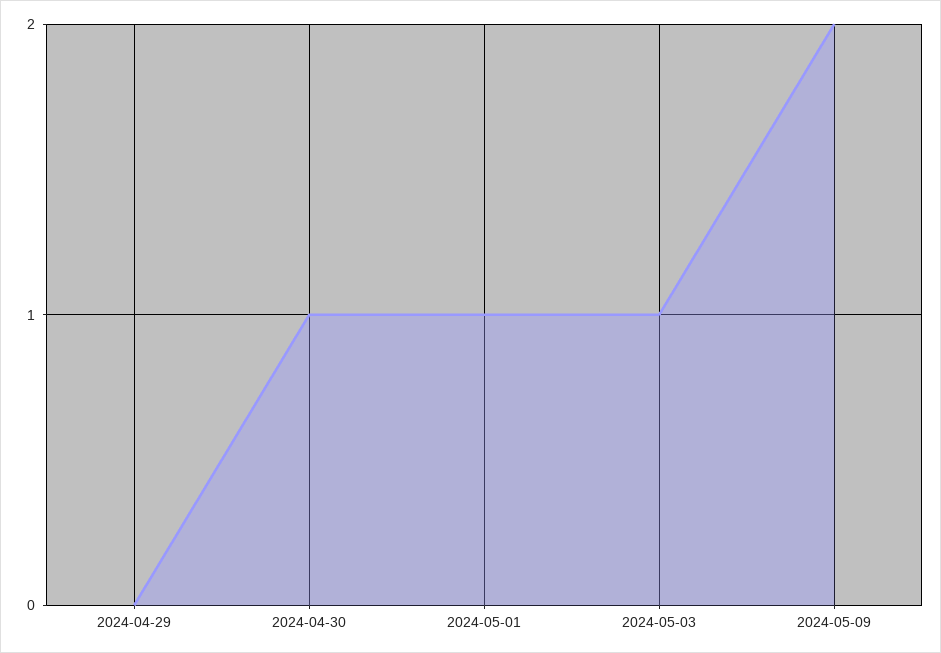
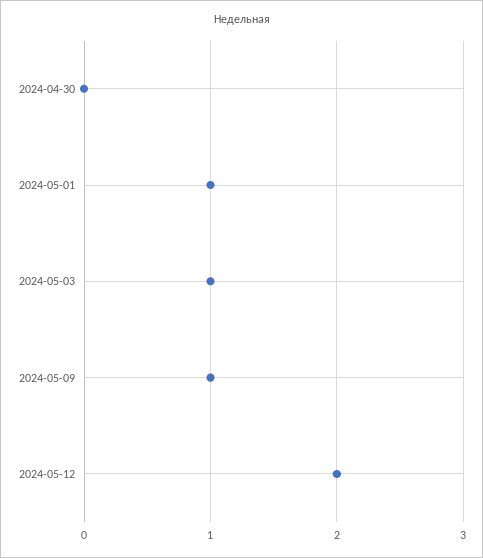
2024-04-29: 0 -> none
2024-04-30: 1 -> 0
2024-05-09: 2 -> 1
2024-05-12: none -> 2

